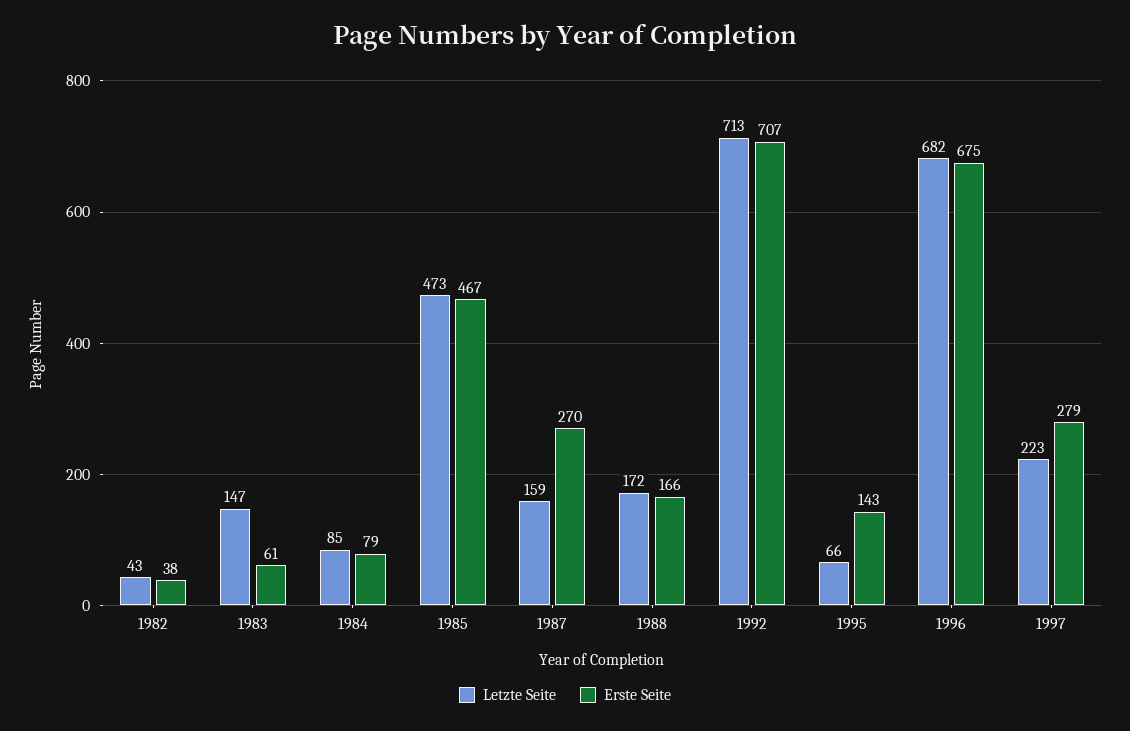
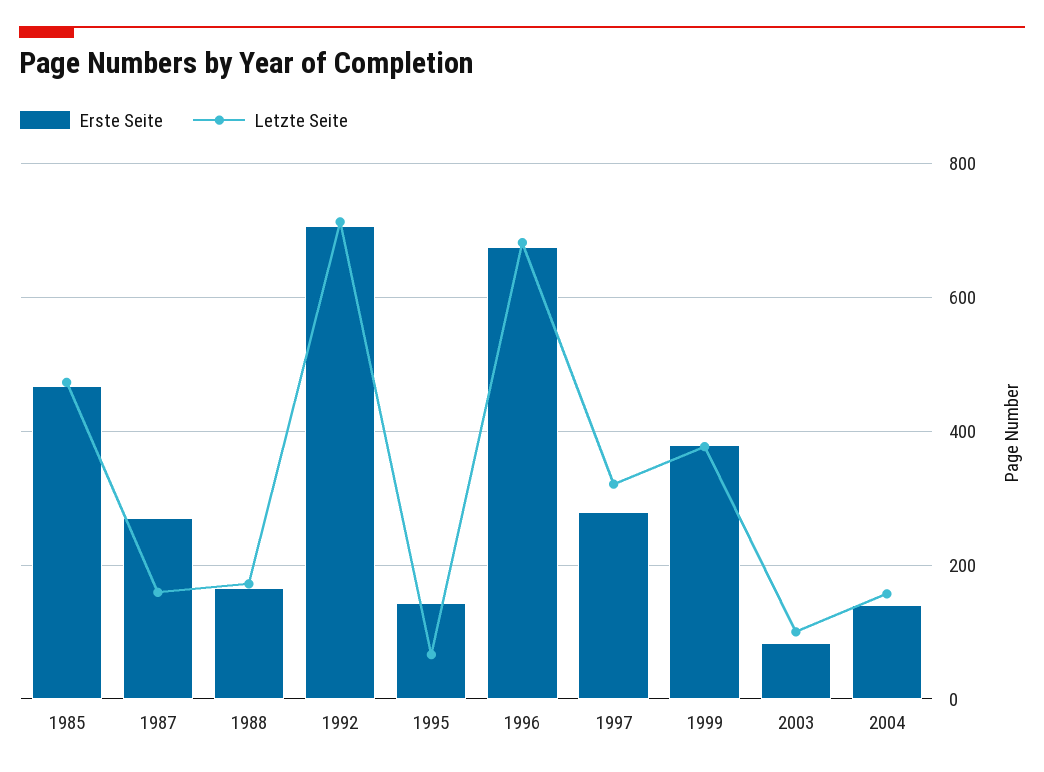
Letzte Seite, 1982: 43 -> none
Erste Seite, 1982: 38 -> none
Letzte Seite, 1983: 147 -> none
Erste Seite, 1983: 61 -> none
Letzte Seite, 1984: 85 -> none
Erste Seite, 1984: 79 -> none
Letzte Seite, 1997: 223 -> 320
Erste Seite, 1999: none -> 380
Letzte Seite, 1999: none -> 380
Erste Seite, 2003: none -> 80
Letzte Seite, 2003: none -> 100
Erste Seite, 2004: none -> 140
Letzte Seite, 2004: none -> 160

